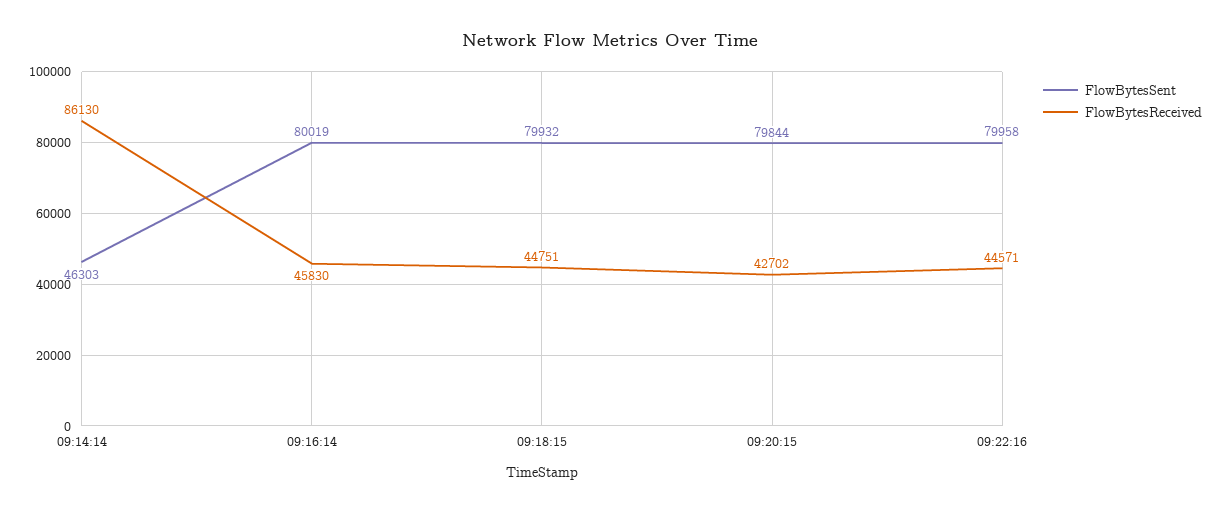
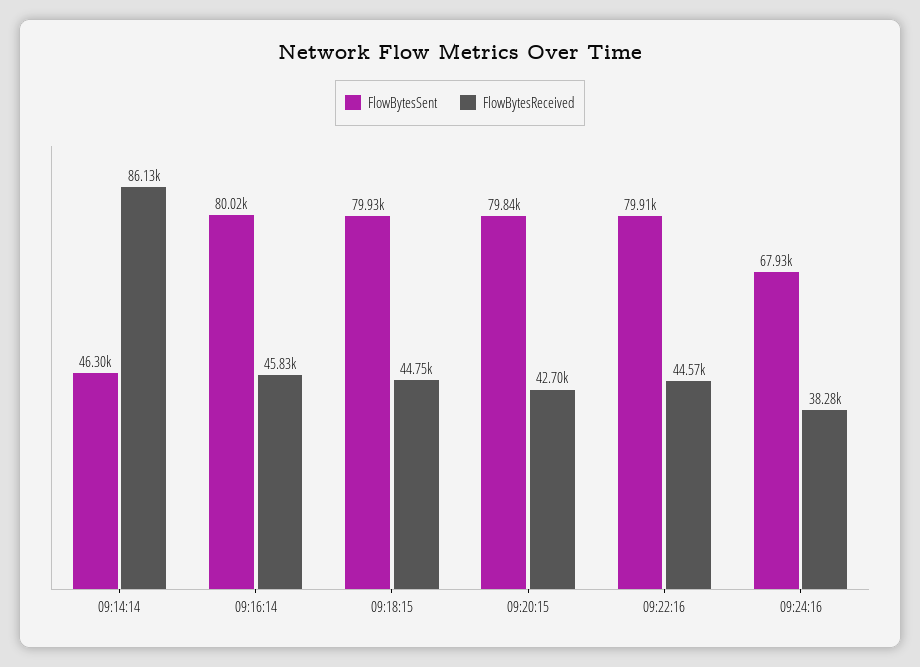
FlowBytesSent, 09:22:16: 79958 -> 79910
FlowBytesSent, 09:24:16: none -> 67930
FlowBytesReceived, 09:24:16: none -> 38280

